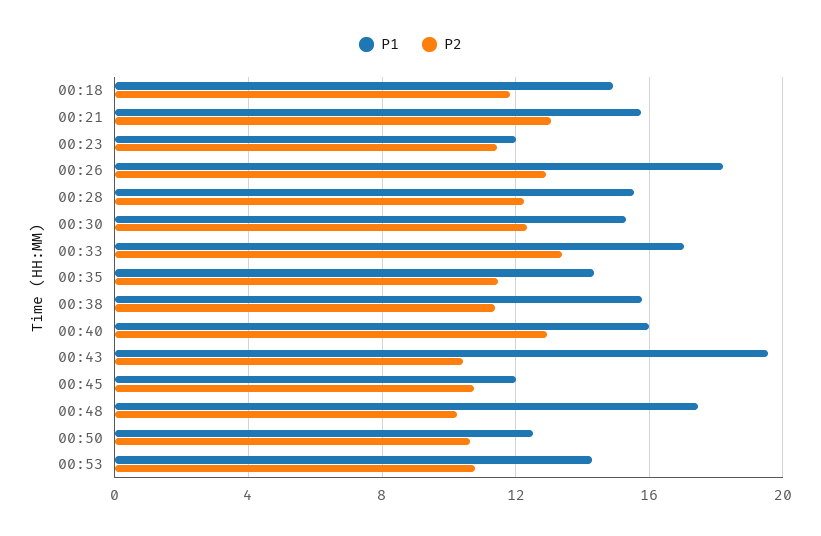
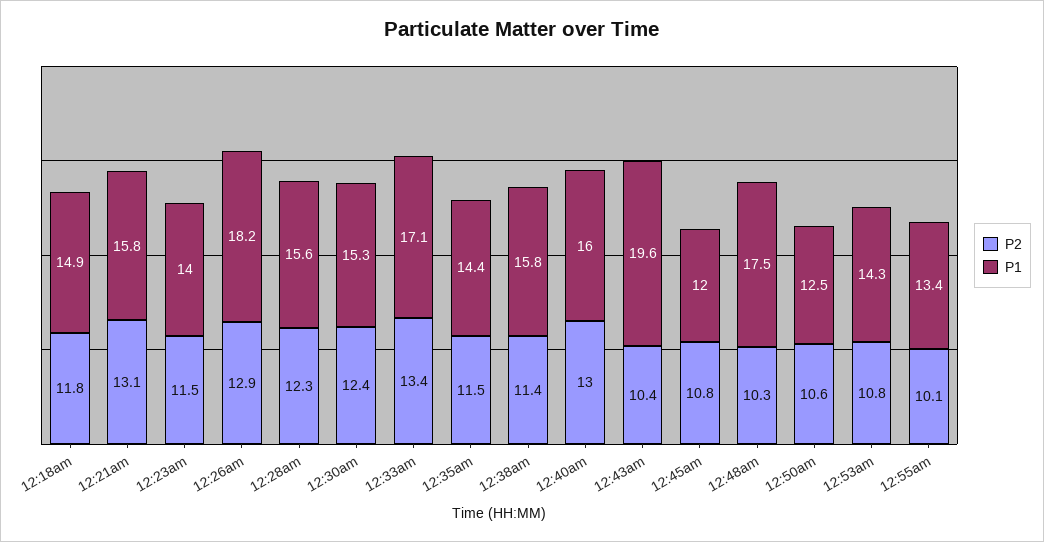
P1, 00:23: 12 -> 14
P2, 12:55am: none -> 10.1
P1, 12:55am: none -> 13.4

